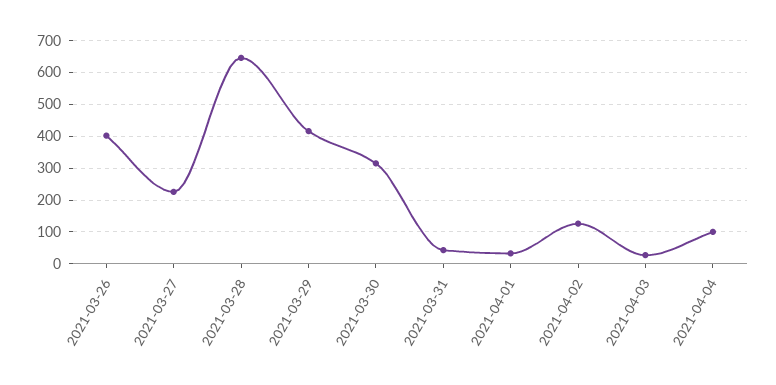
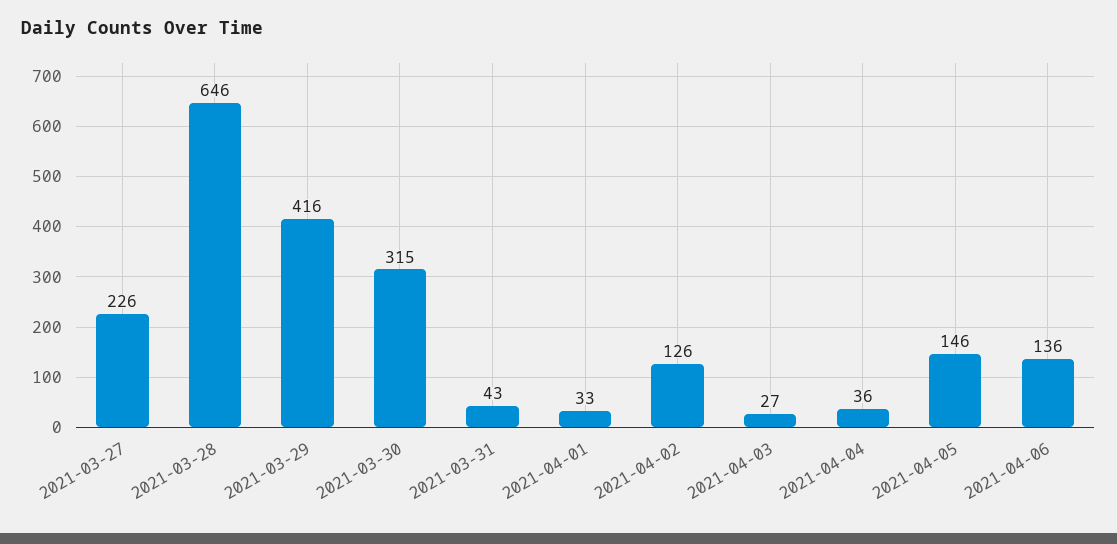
2021-03-26: 400 -> none
2021-04-04: 100 -> 36
2021-04-05: none -> 146
2021-04-06: none -> 136

